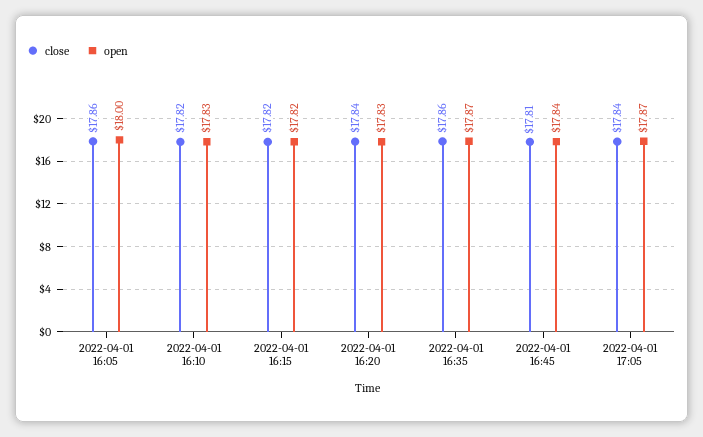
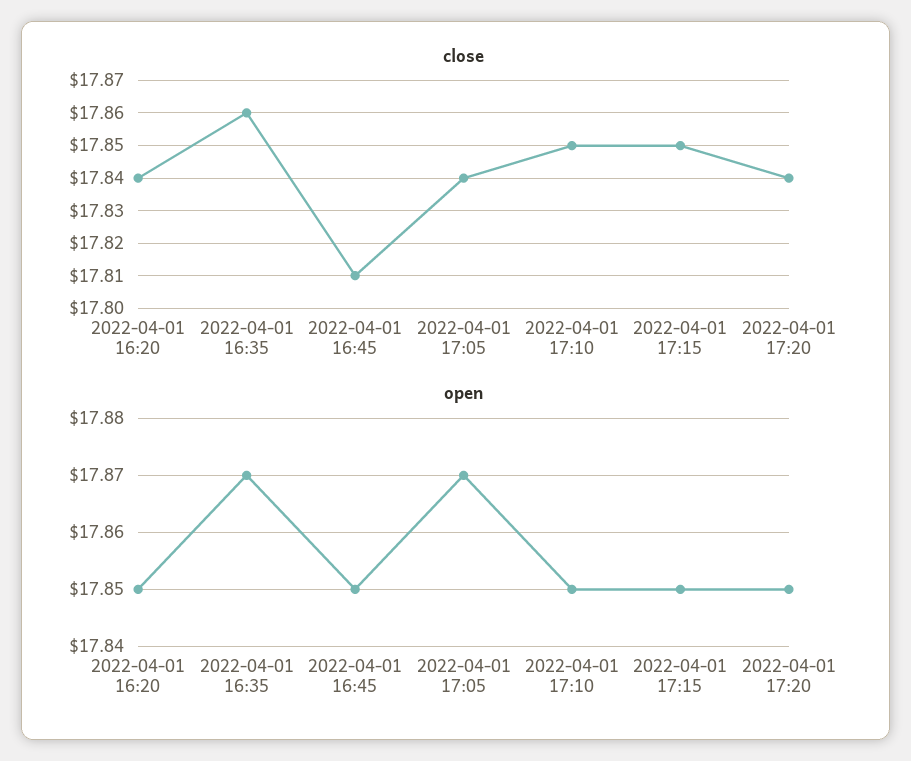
close, 2022-04-01 16:05: 17.86 -> none
open, 2022-04-01 16:05: 18 -> none
close, 2022-04-01 16:10: 17.82 -> none
open, 2022-04-01 16:10: 17.83 -> none
close, 2022-04-01 16:15: 17.82 -> none
open, 2022-04-01 16:15: 17.82 -> none
open, 2022-04-01 16:20: 17.83 -> 17.85
open, 2022-04-01 16:45: 17.84 -> 17.85
close, 2022-04-01 17:10: none -> 17.85
close, 2022-04-01 17:15: none -> 17.85
close, 2022-04-01 17:20: none -> 17.84
open, 2022-04-01 17:10: none -> 17.85
open, 2022-04-01 17:15: none -> 17.85
open, 2022-04-01 17:20: none -> 17.85

